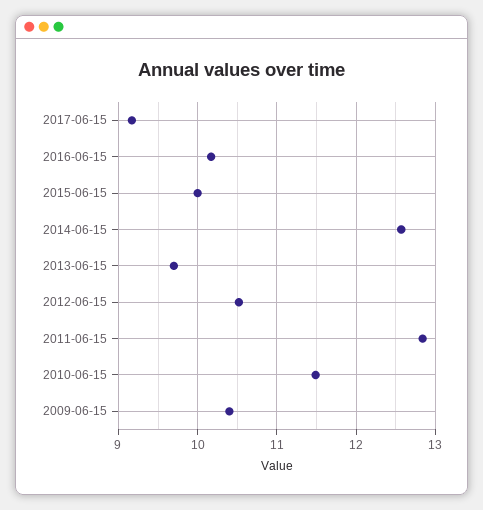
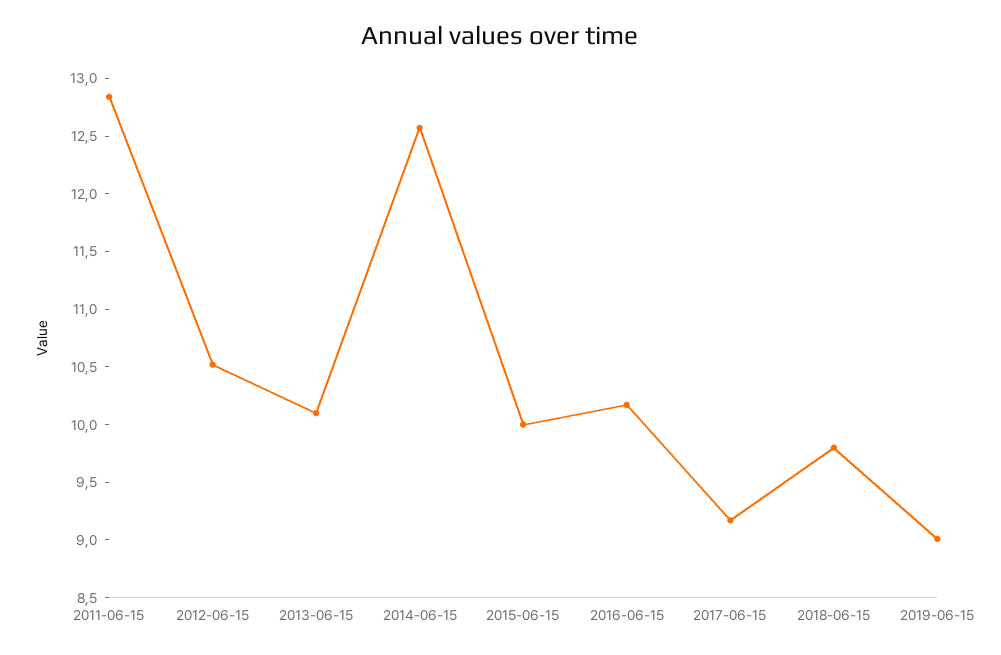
2013-06-15: 9.7 -> 10.1
2010-06-15: 11.5 -> none
2009-06-15: 10.4 -> none
2018-06-15: none -> 9.8
2019-06-15: none -> 9

